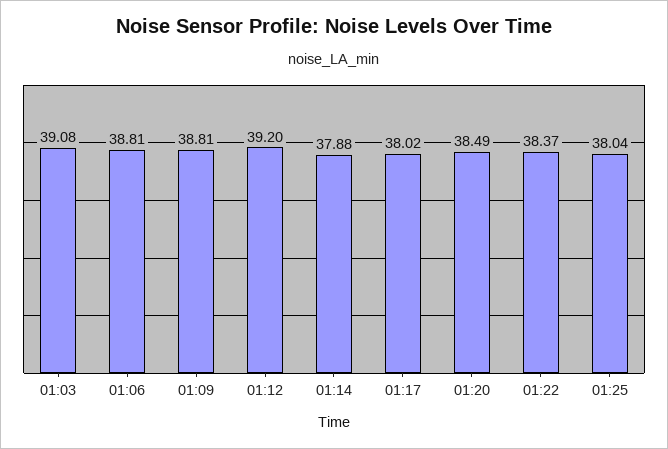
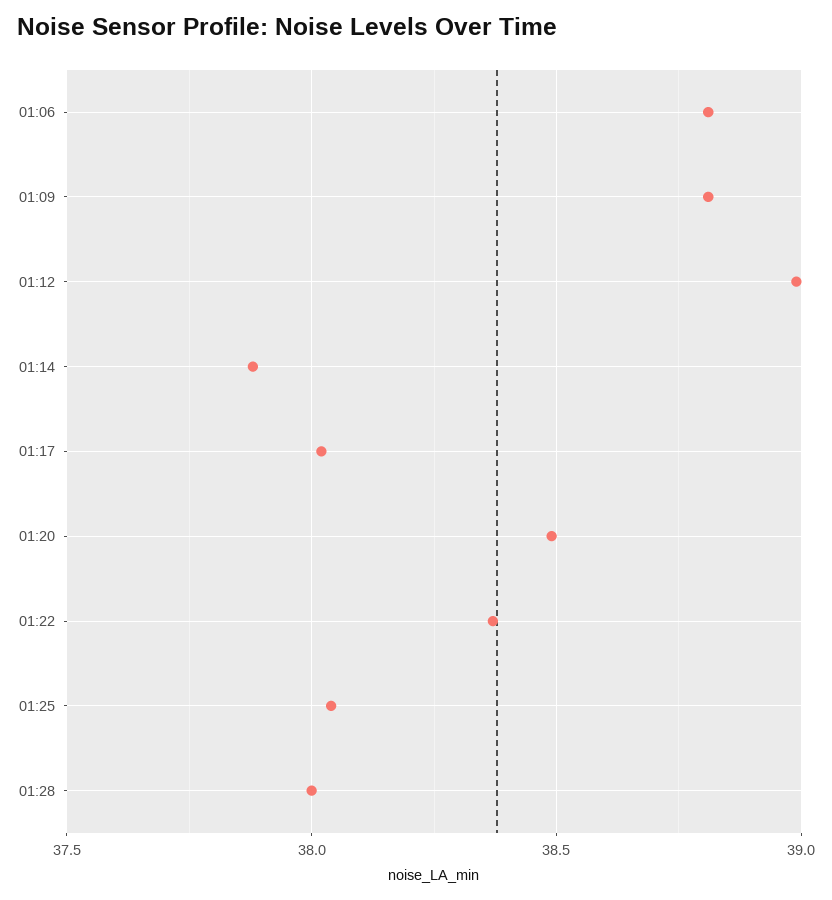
01:03: 39.08 -> none
01:12: 39.2 -> 39
01:28: none -> 38

